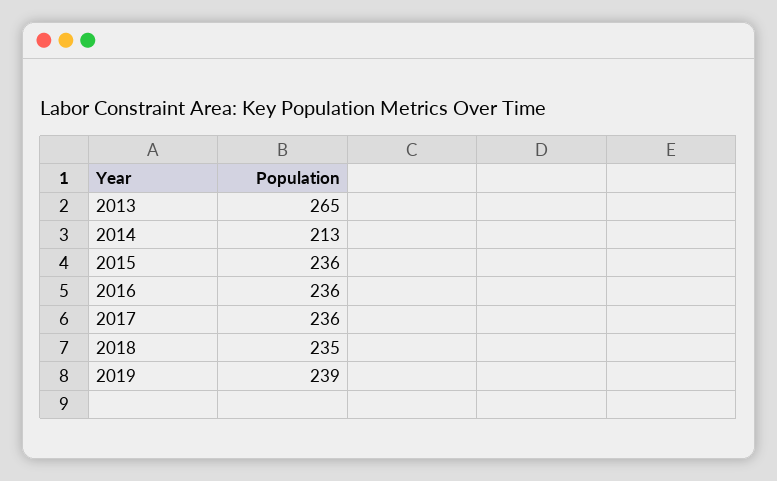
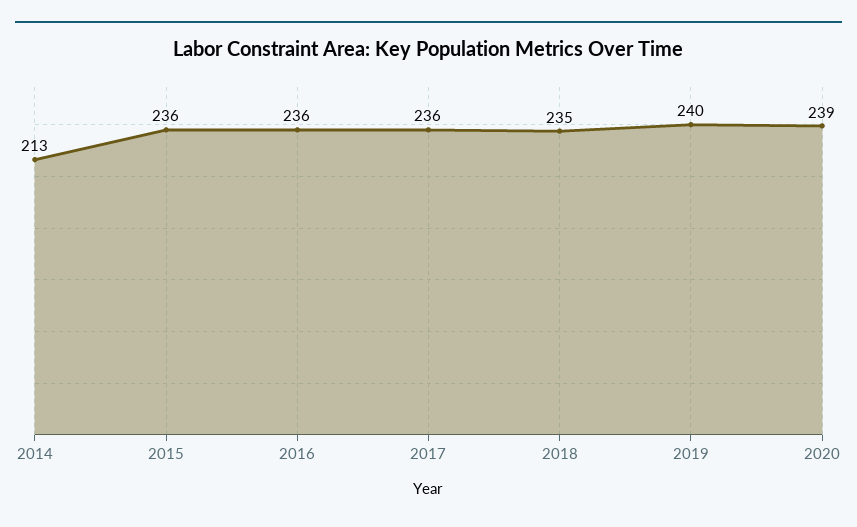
2013: 265 -> none
2019: 239 -> 240
2020: none -> 239

